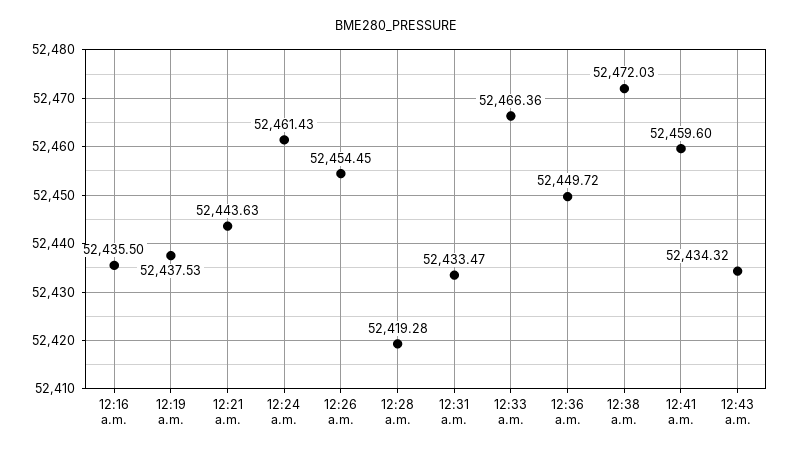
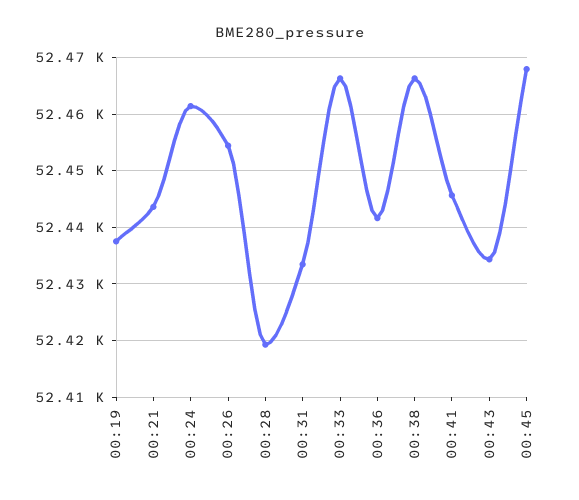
12:16 a.m.: 52435.5 -> none
12:36 a.m.: 52449.72 -> 52442
12:38 a.m.: 52472.03 -> 52466
12:41 a.m.: 52459.6 -> 52446
00:45: none -> 52468

